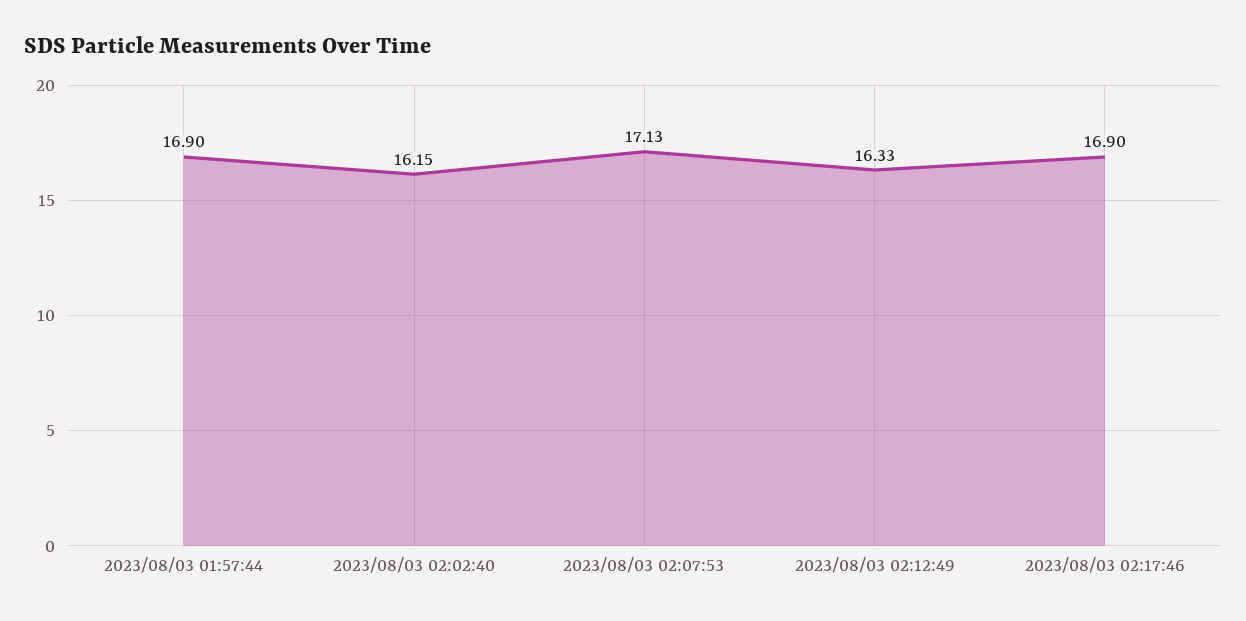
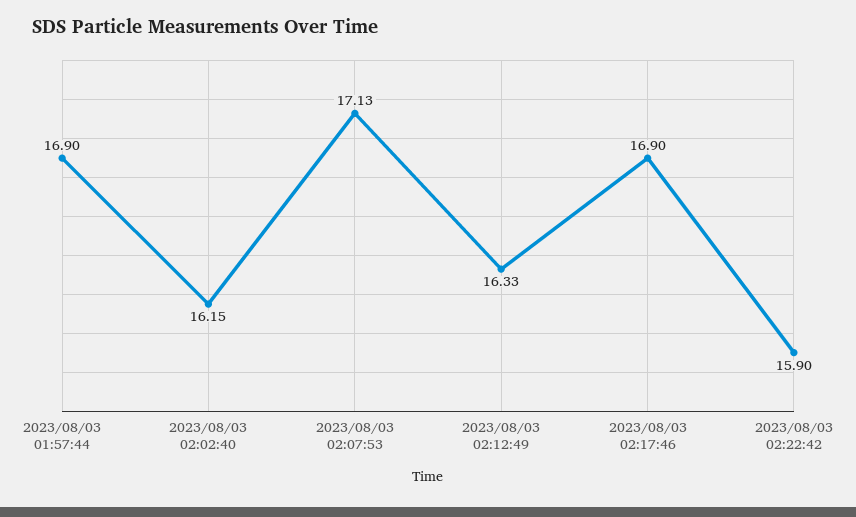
2023/08/03 02:22:42: none -> 15.9

